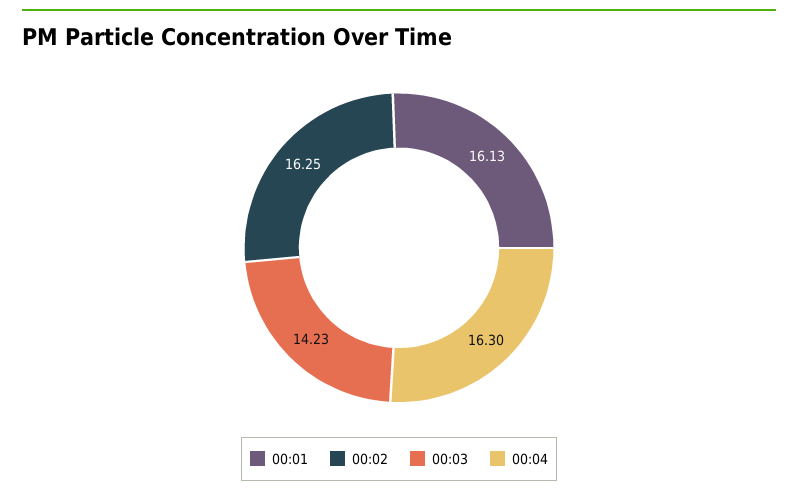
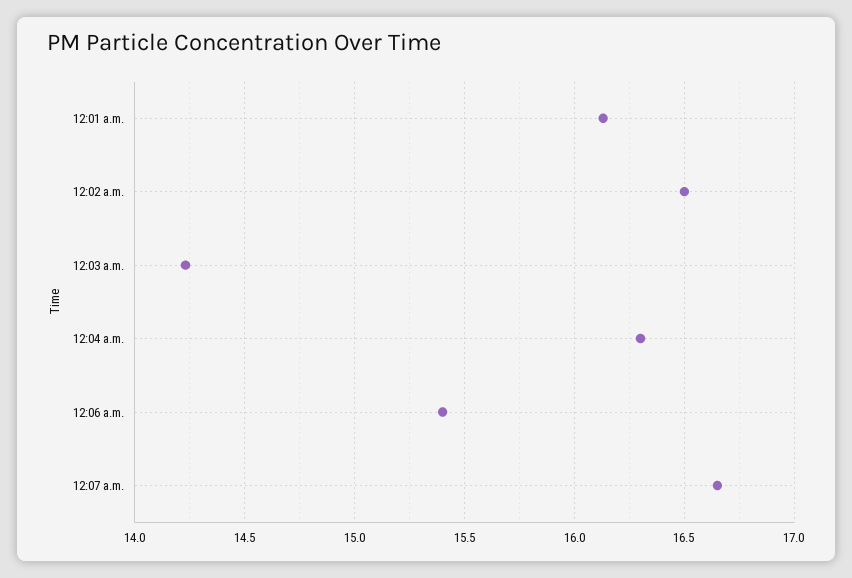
00:02: 16.25 -> 16.5
12:06 a.m.: none -> 15.4
12:07 a.m.: none -> 16.65

